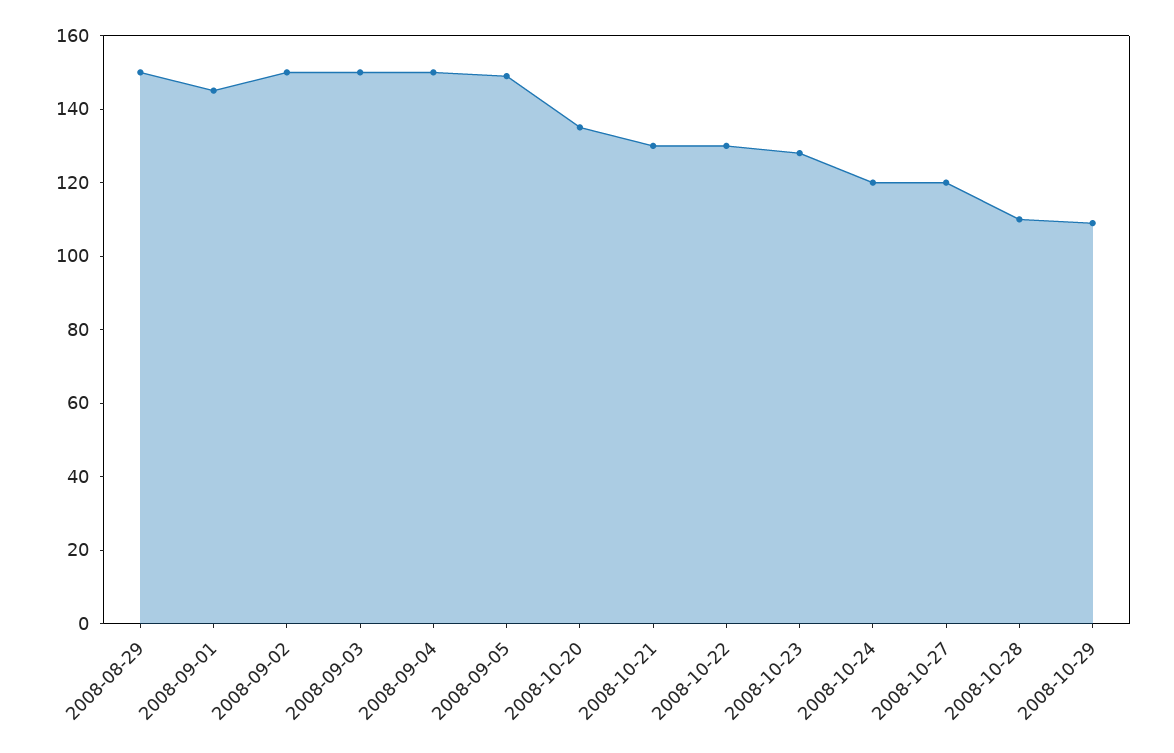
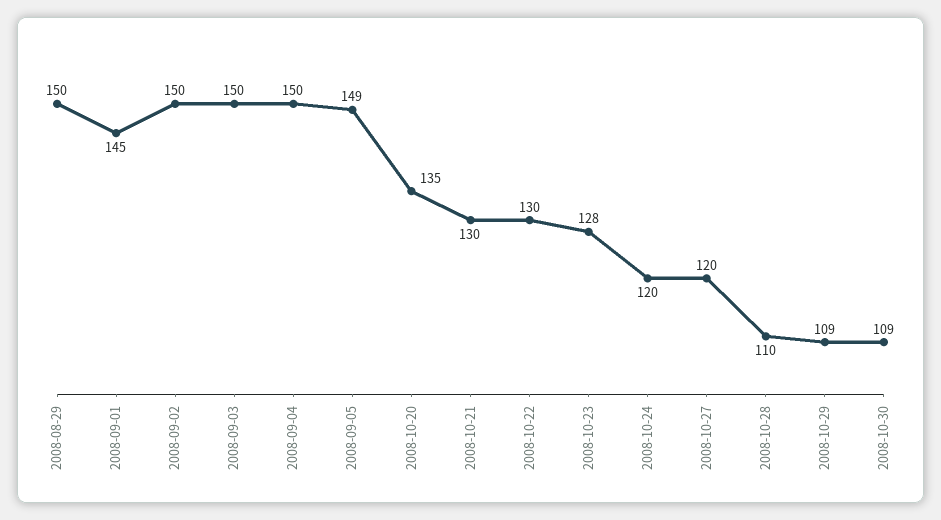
2008-10-30: none -> 109

